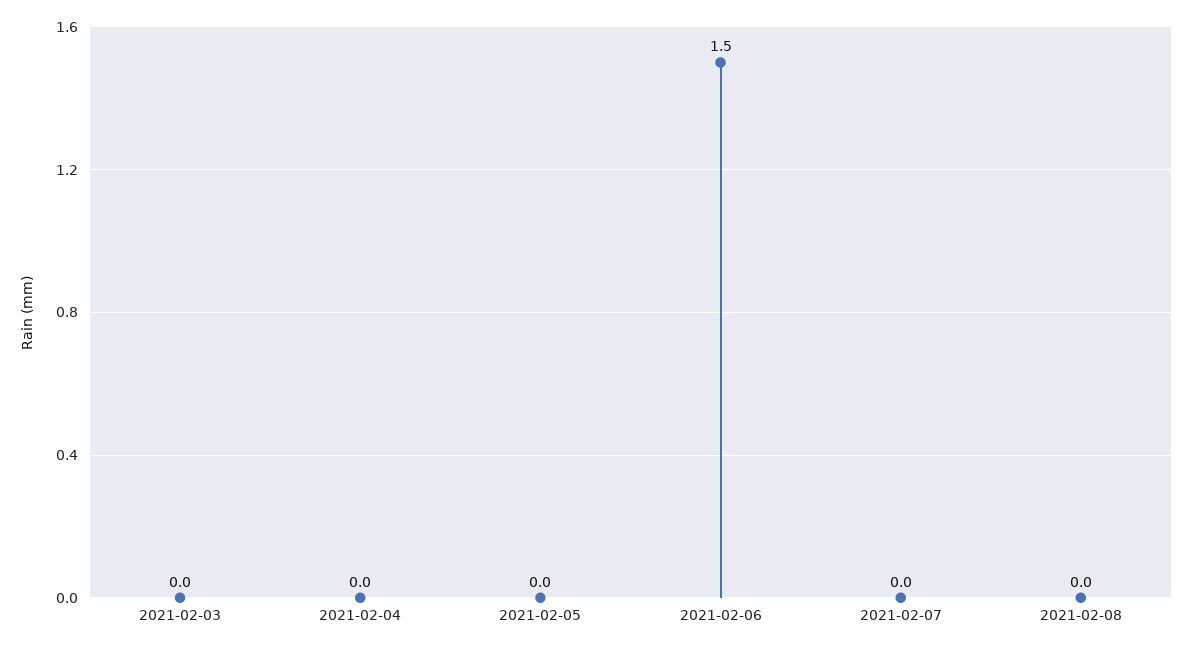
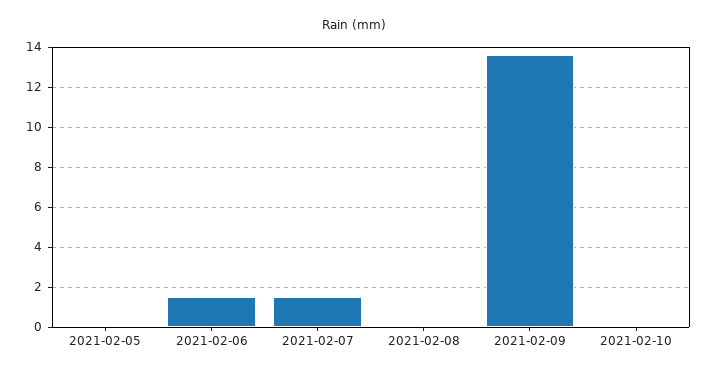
2021-02-03: 0 -> none
2021-02-04: 0 -> none
2021-02-07: 0 -> 1.5
2021-02-09: none -> 13.5
2021-02-10: none -> 0

